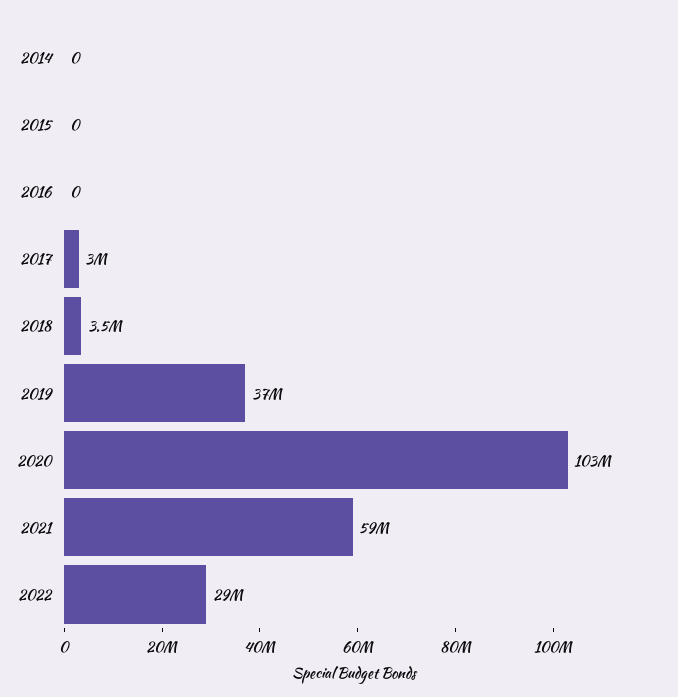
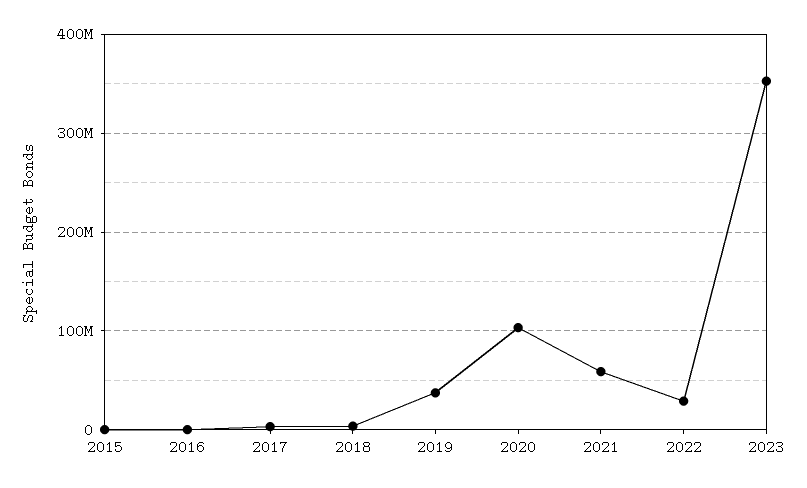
2014: 0 -> none
2023: none -> 350000000

